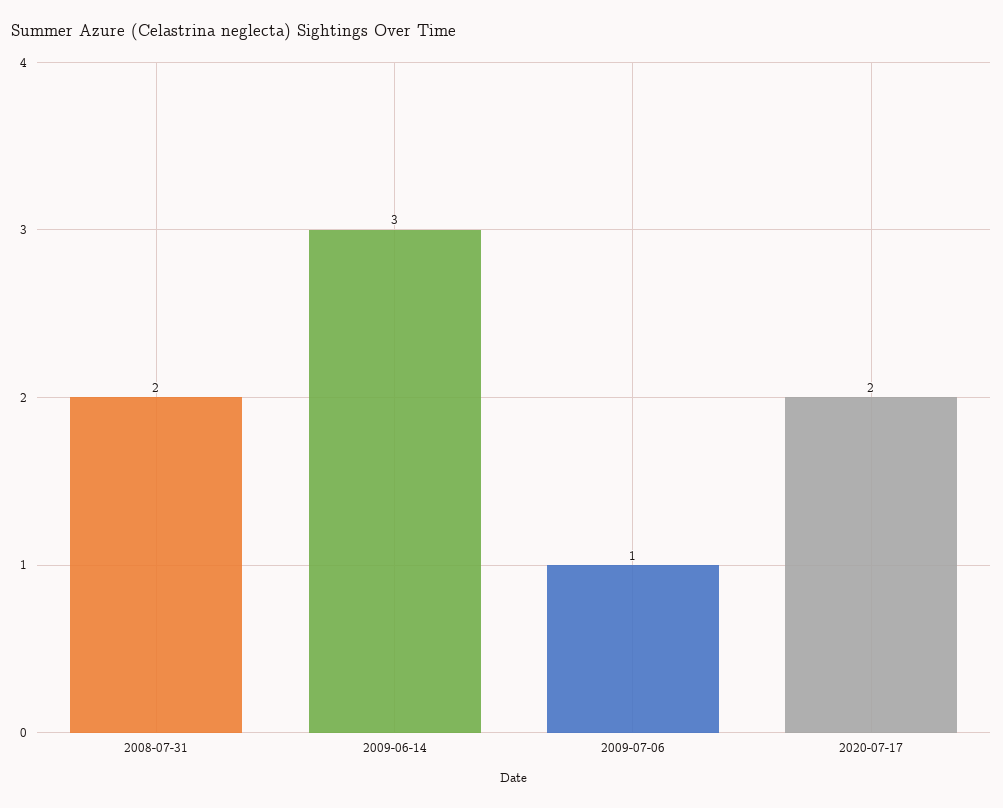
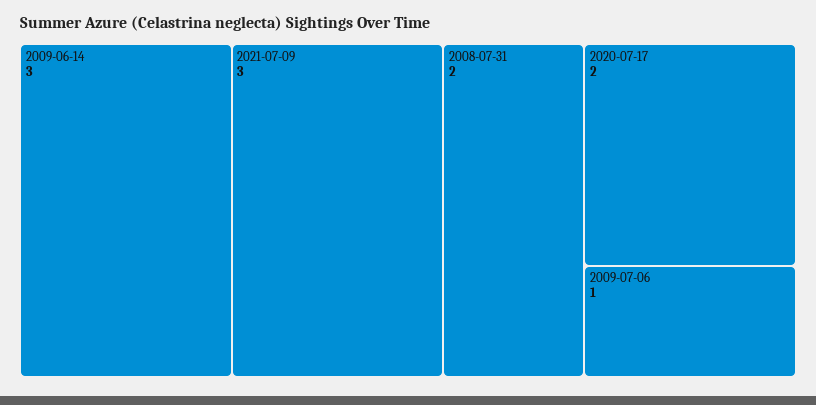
2021-07-09: none -> 3

